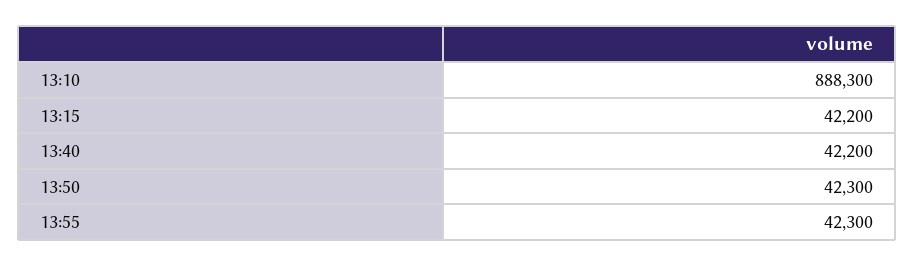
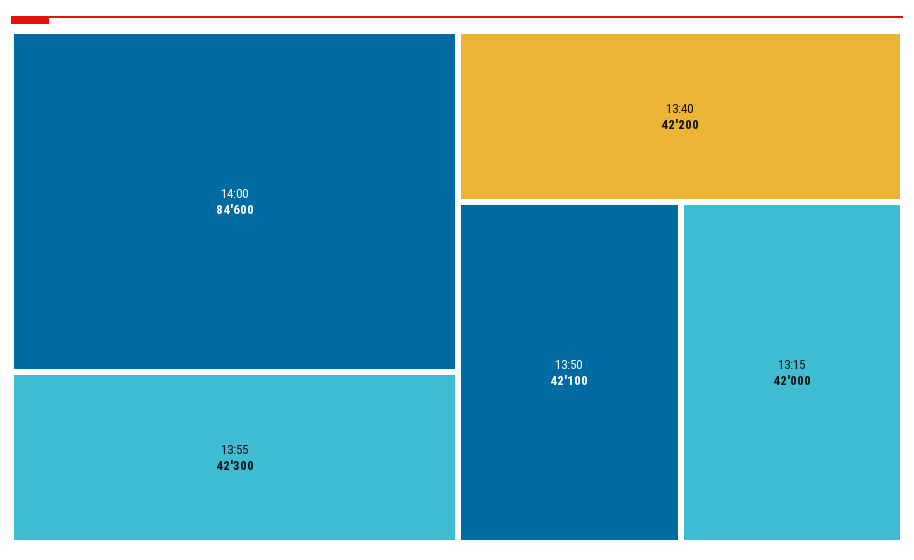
13:10: 888300 -> none
13:15: 42200 -> 42000
13:50: 42300 -> 42100
14:00: none -> 84600

